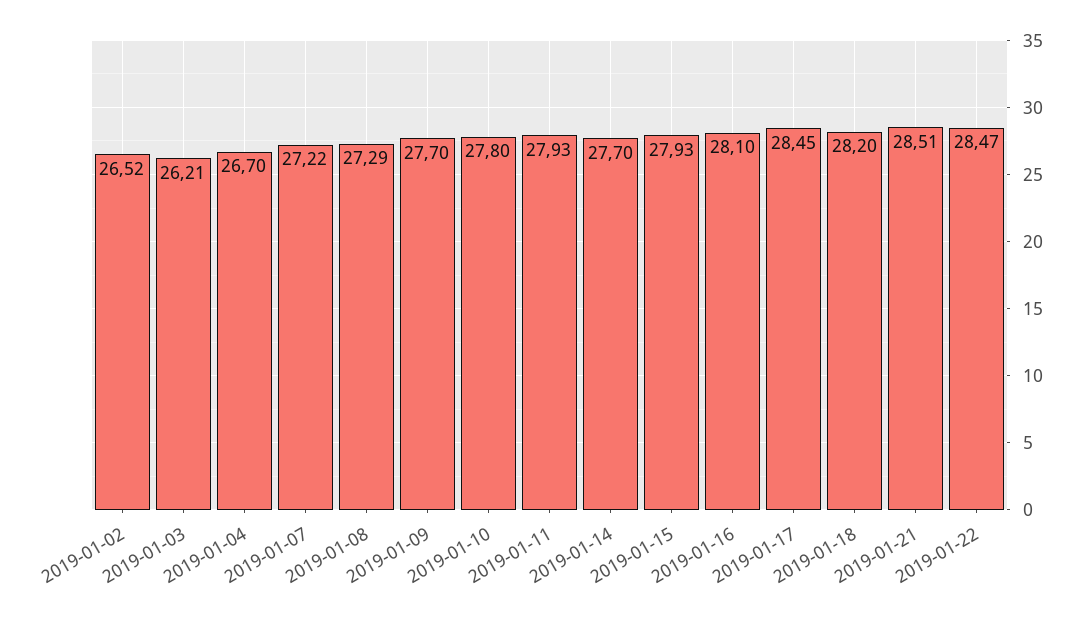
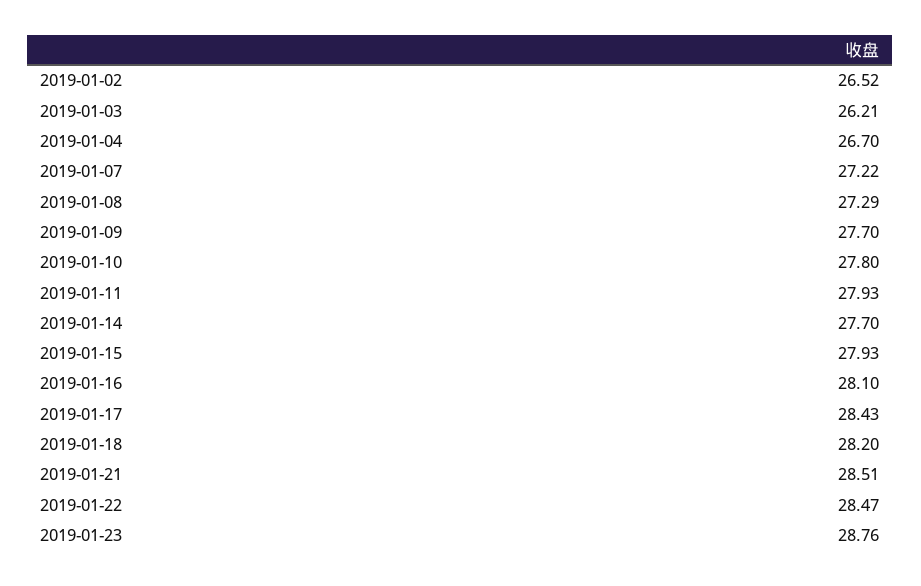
2019-01-17: 28.45 -> 28.43
2019-01-23: none -> 28.76

